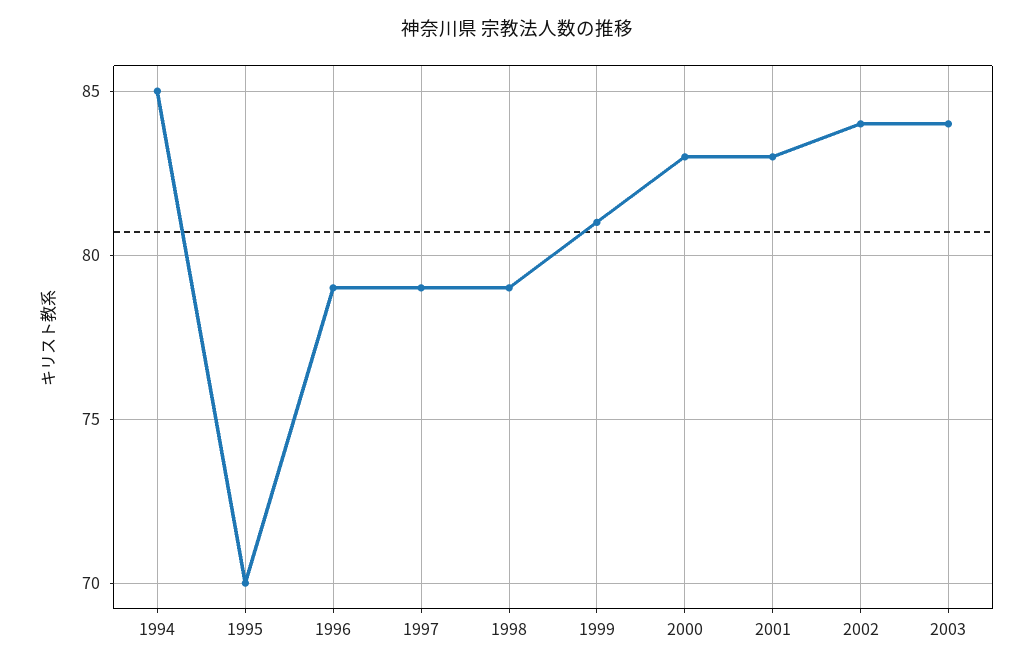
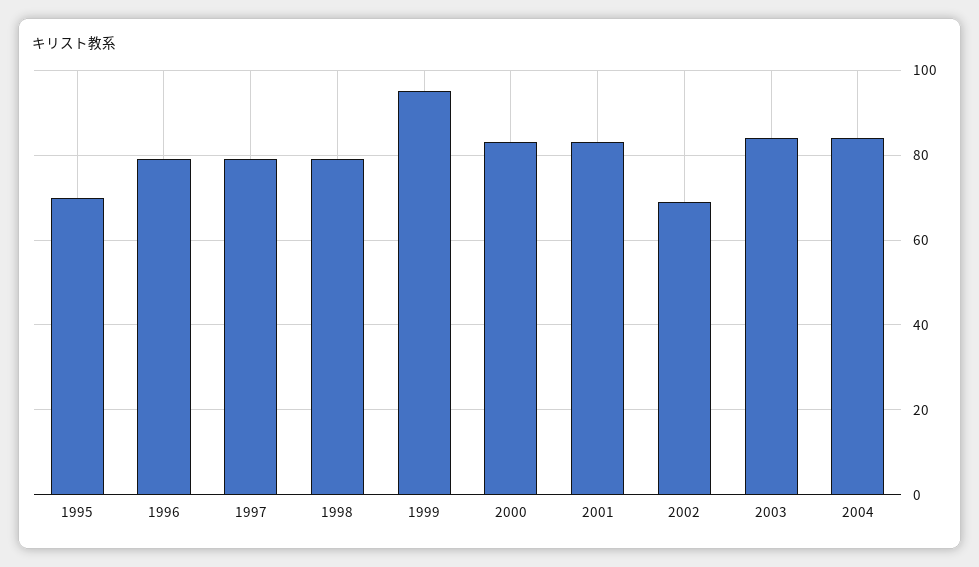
1994: 85 -> none
1999: 81 -> 95
2002: 84 -> 70
2004: none -> 85

